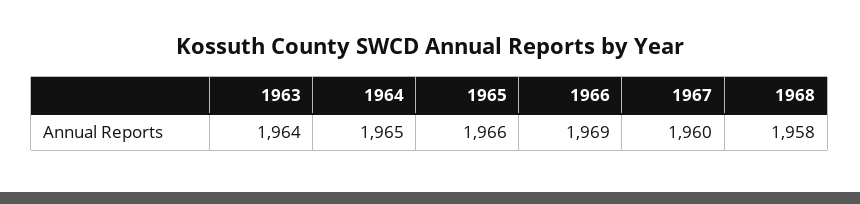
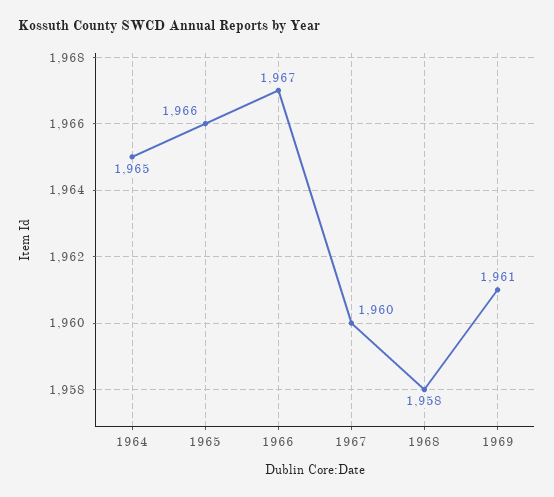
1963: 1964 -> none
1966: 1969 -> 1967
1969: none -> 1961

